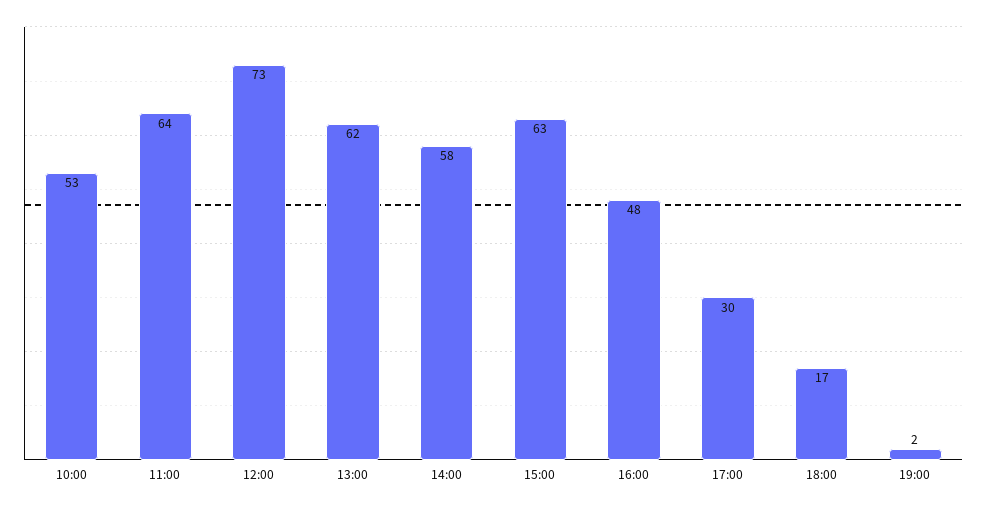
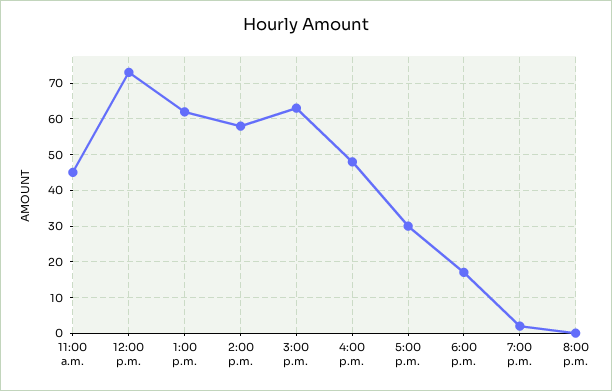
10:00: 53 -> none
11:00: 64 -> 45
8:00 p.m.: none -> 0

